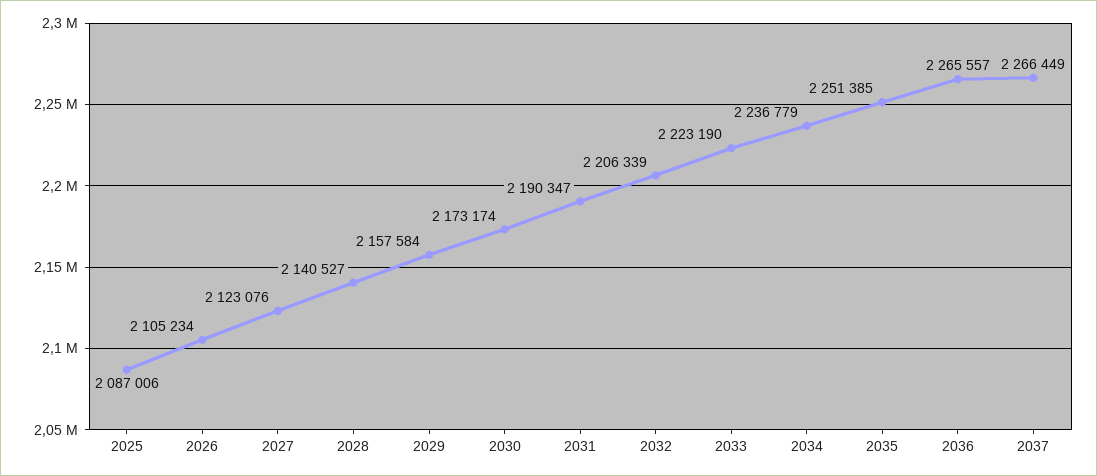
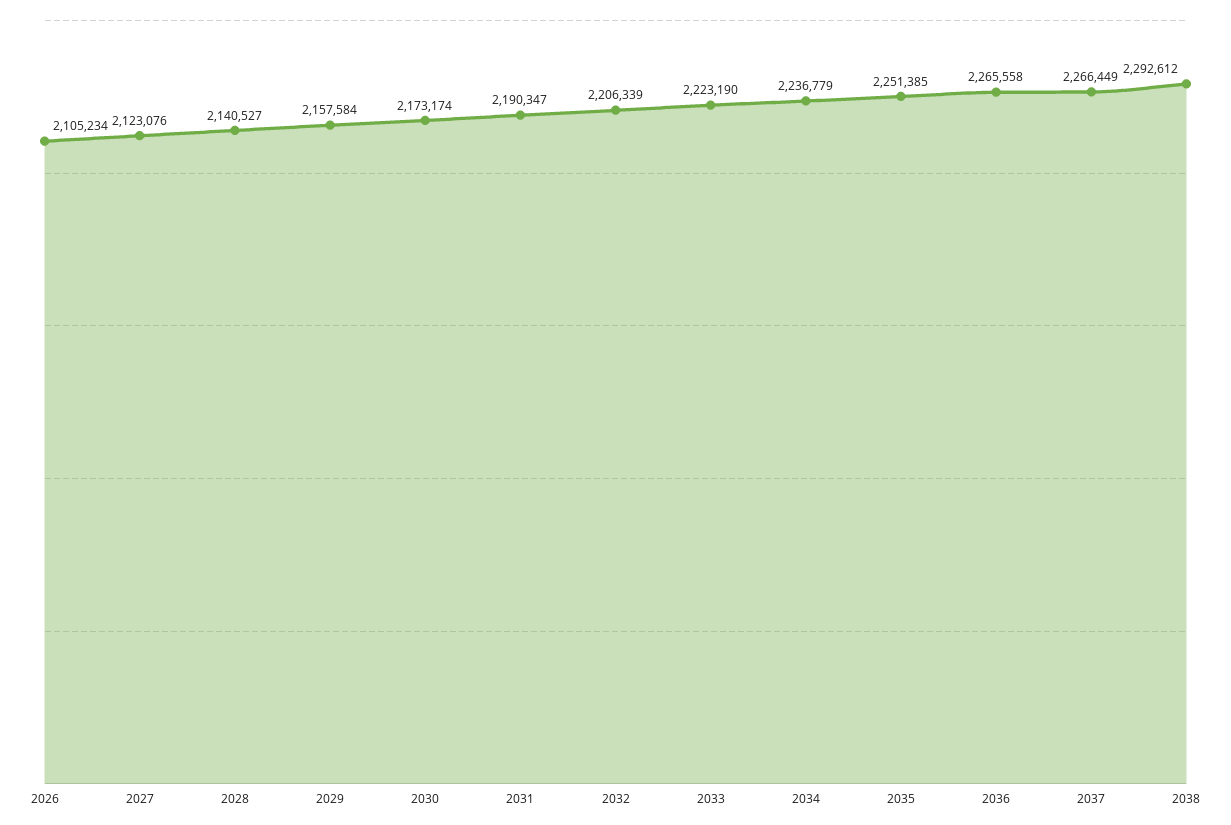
2025: 2087006 -> none
2036: 2265557 -> 2265558
2038: none -> 2292612

